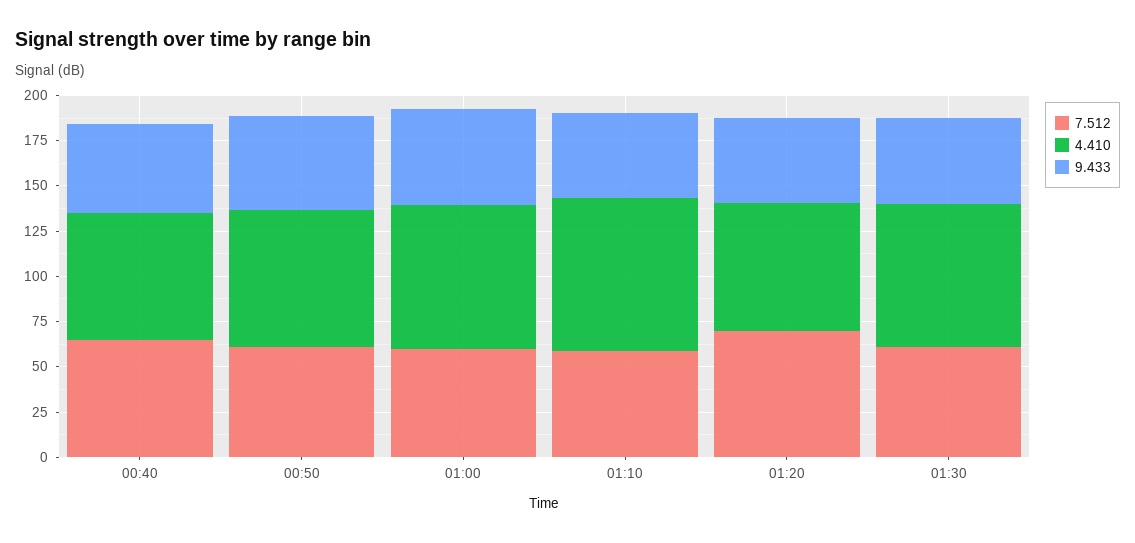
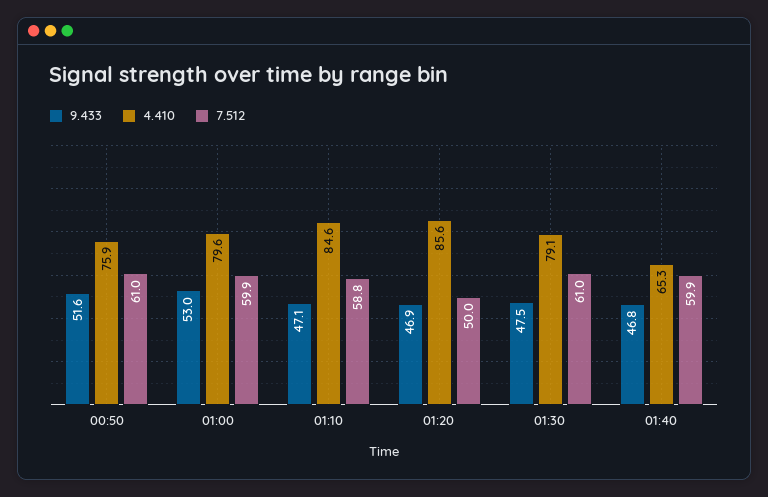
7.512, 00:40: 65 -> none
4.410, 00:40: 70 -> none
9.433, 00:40: 50 -> none
7.512, 01:20: 70 -> 50
4.410, 01:20: 70 -> 85.6
9.433, 01:40: none -> 46.8
4.410, 01:40: none -> 65.3
7.512, 01:40: none -> 59.9

